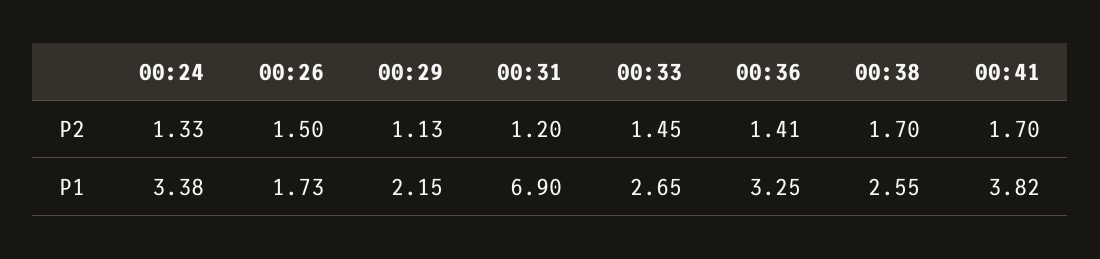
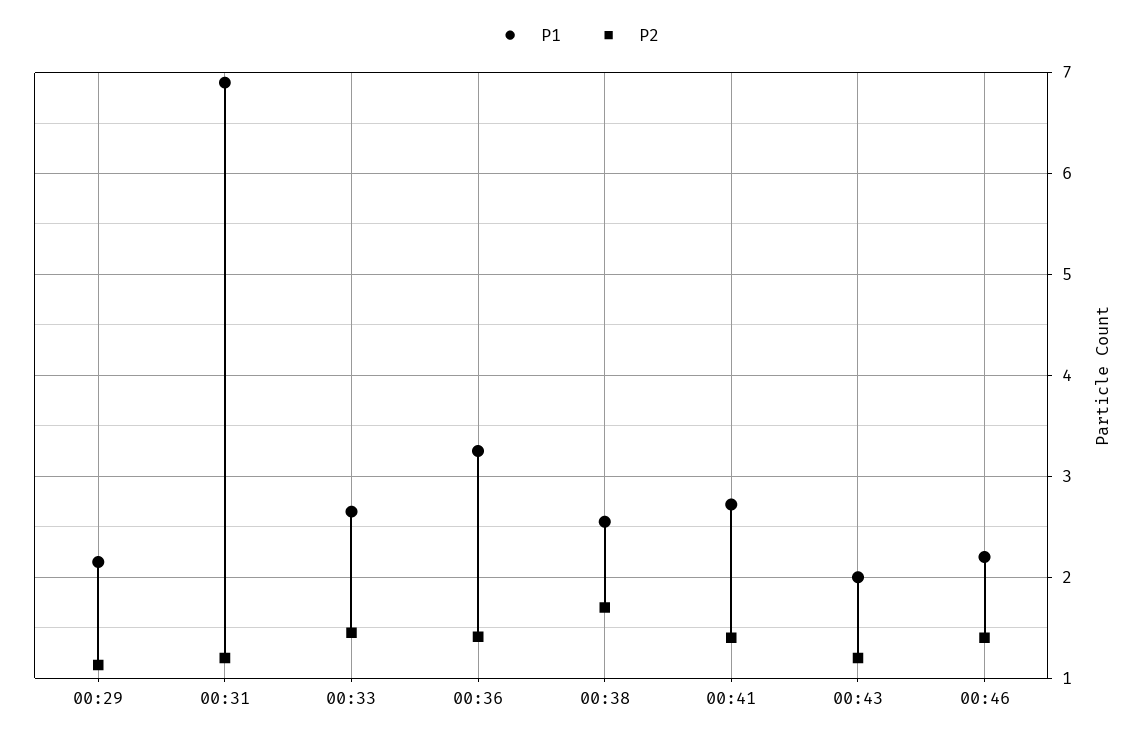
P2, 00:24: 1.33 -> none
P2, 00:26: 1.5 -> none
P2, 00:41: 1.7 -> 1.4
P1, 00:24: 3.38 -> none
P1, 00:26: 1.73 -> none
P1, 00:41: 3.82 -> 2.7
P1, 00:43: none -> 2
P2, 00:43: none -> 1.2
P1, 00:46: none -> 2.2
P2, 00:46: none -> 1.4

